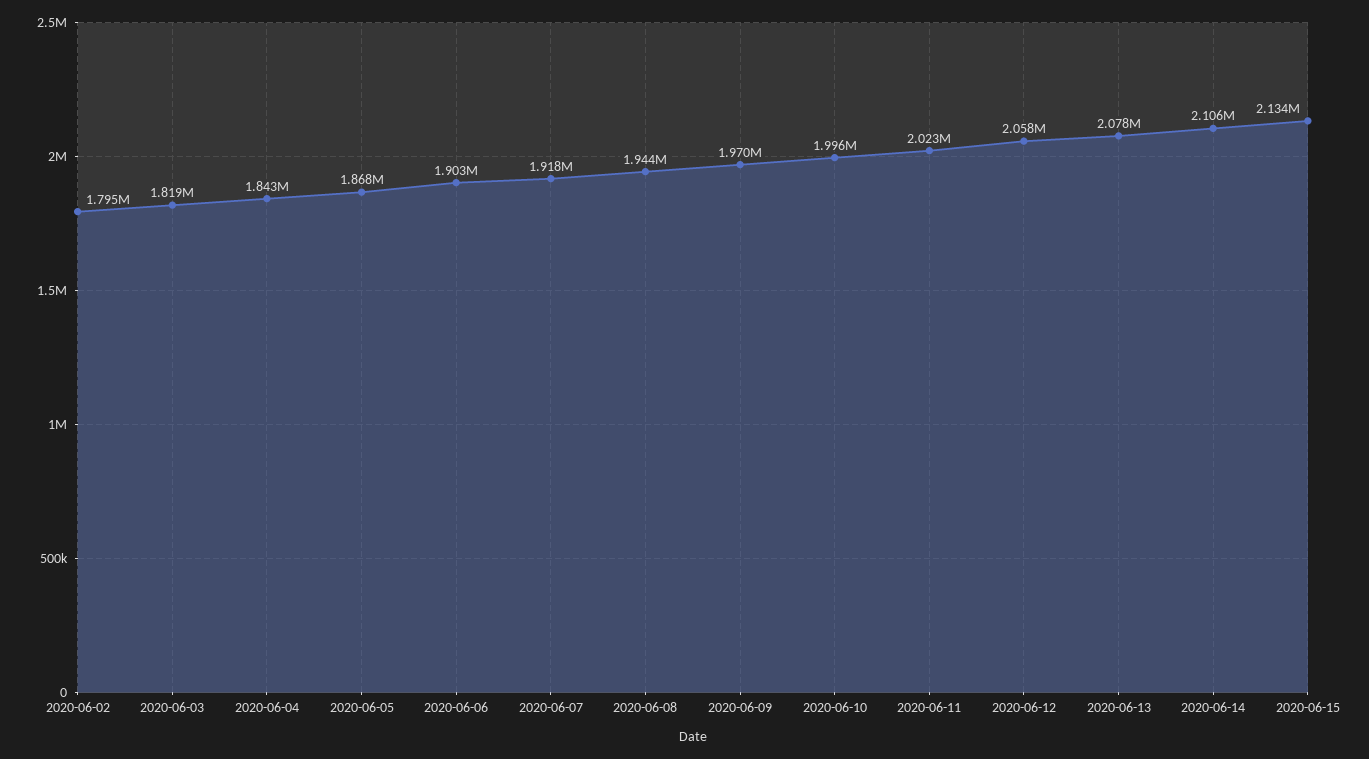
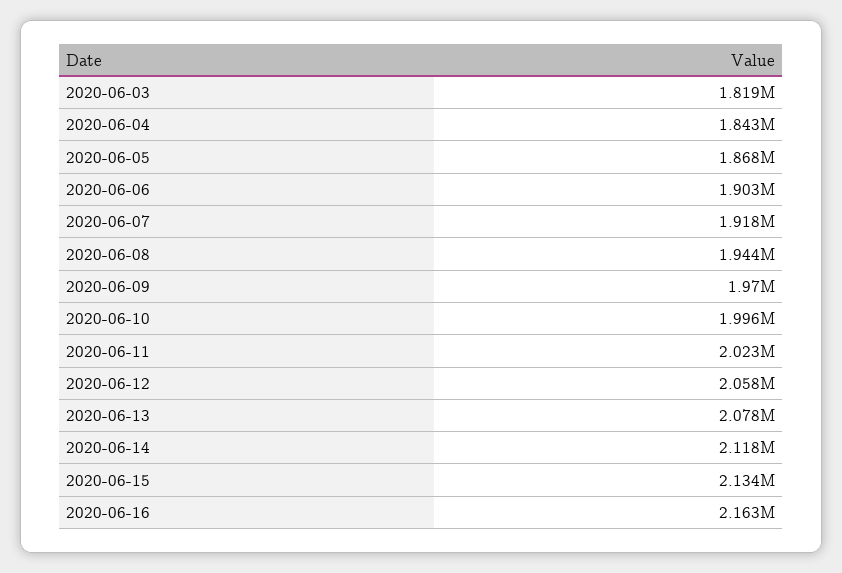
2020-06-02: 1795000 -> none
2020-06-14: 2106000 -> 2118000
2020-06-16: none -> 2163000

